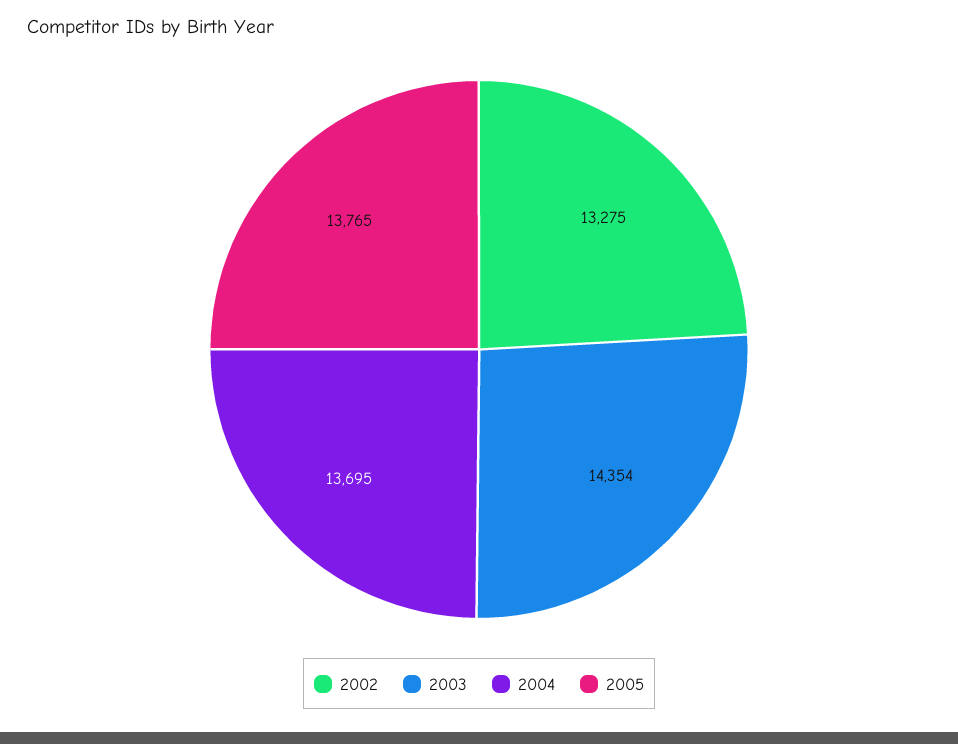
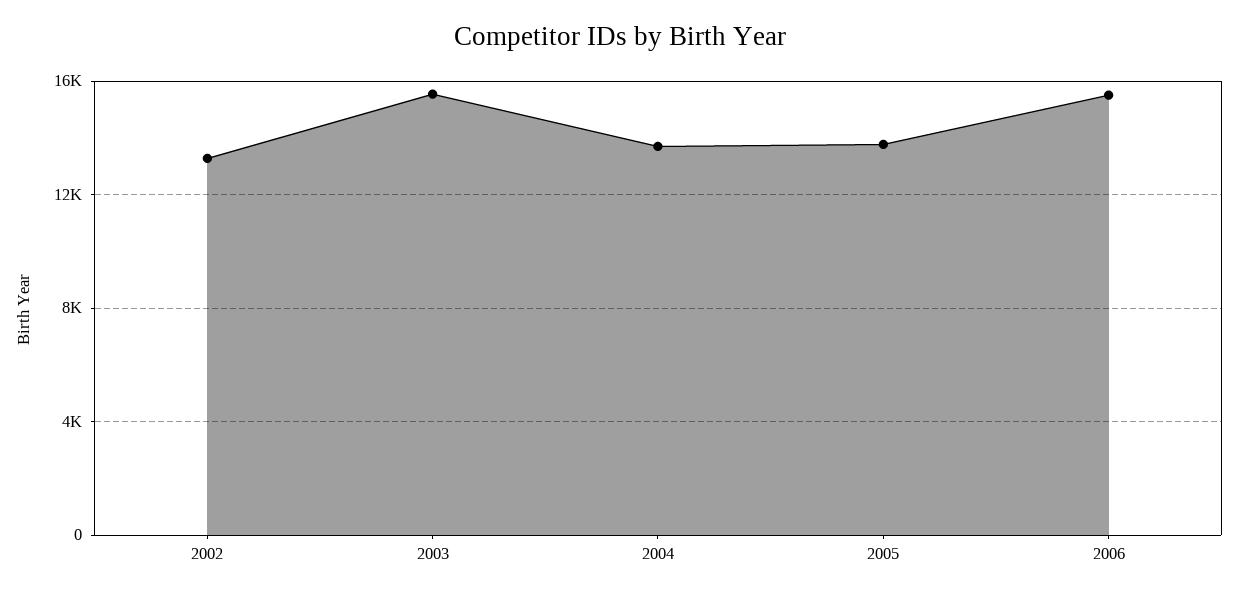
2003: 14354 -> 15500
2006: none -> 15500

